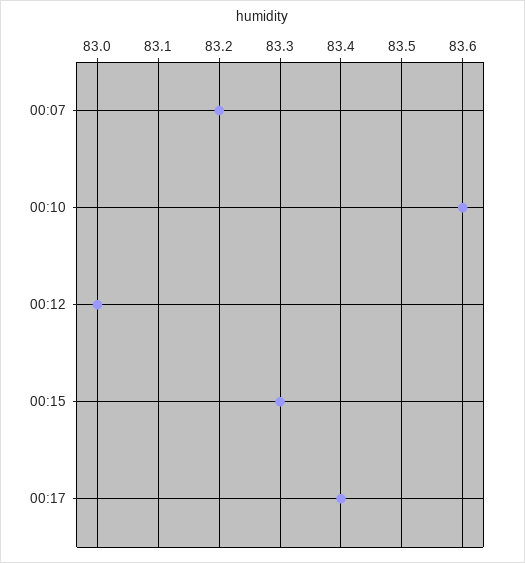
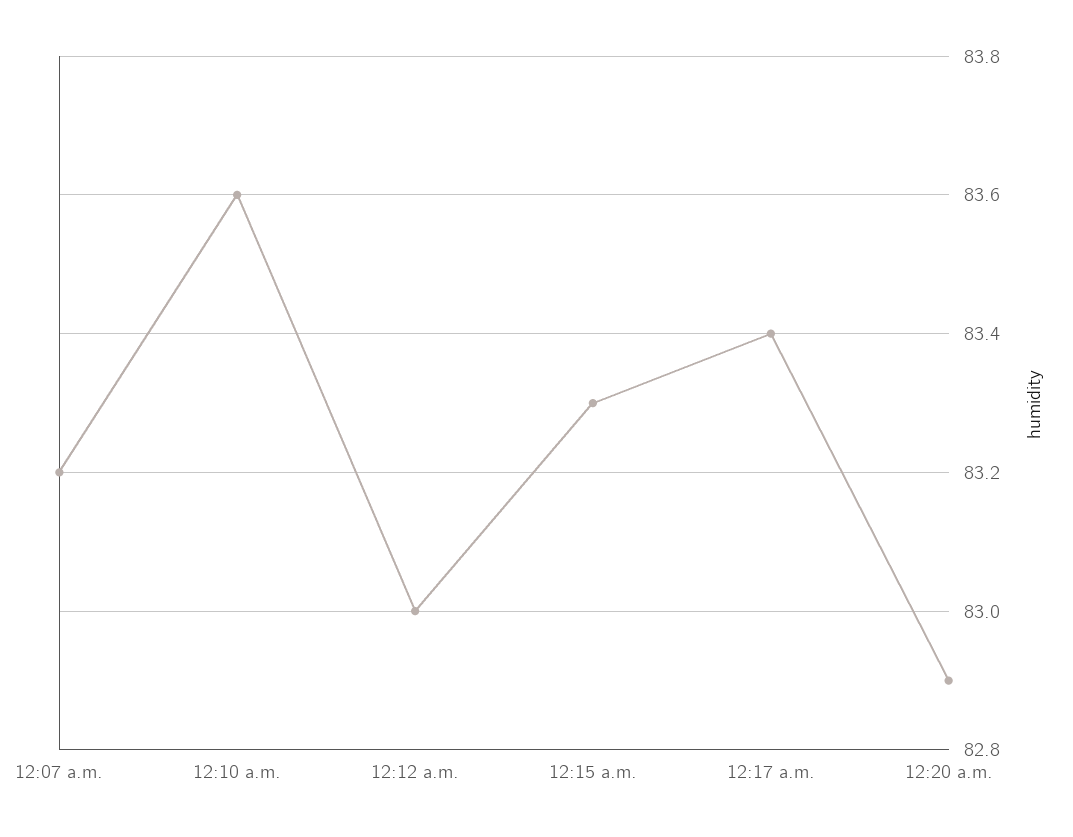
12:20 a.m.: none -> 82.9

